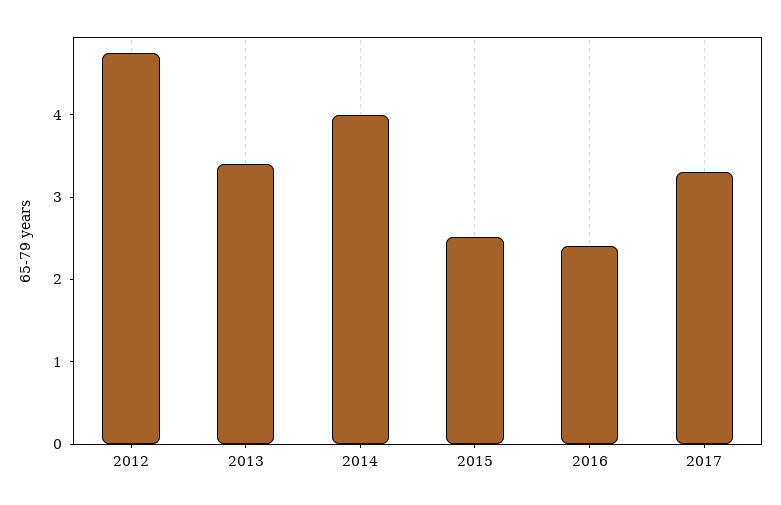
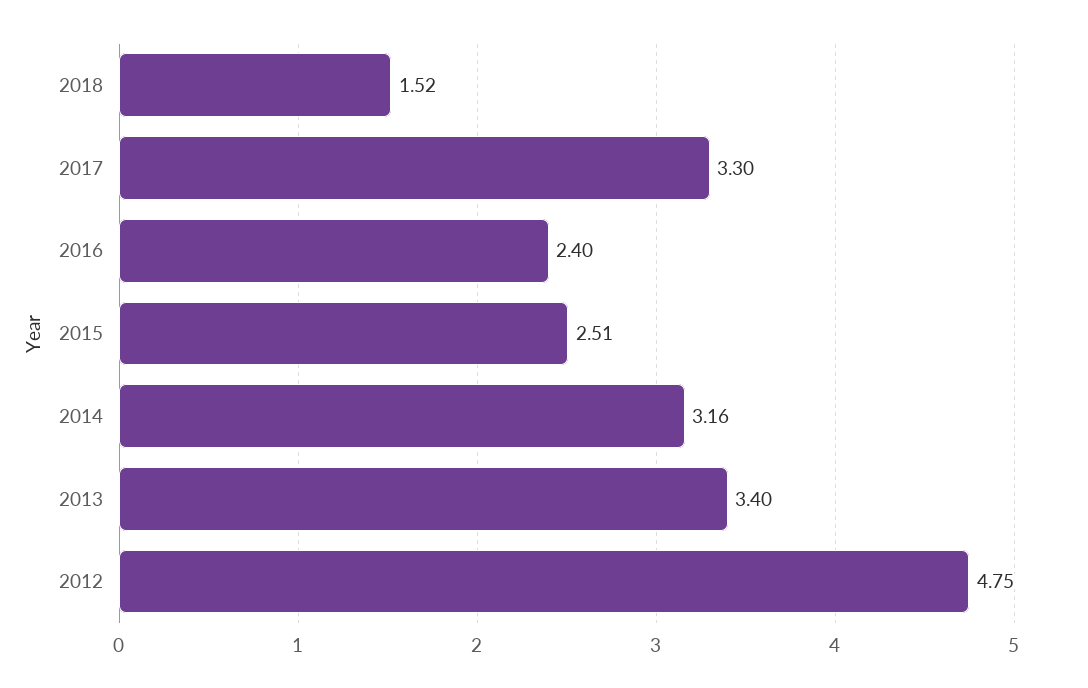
2014: 4 -> 3.16
2018: none -> 1.52

